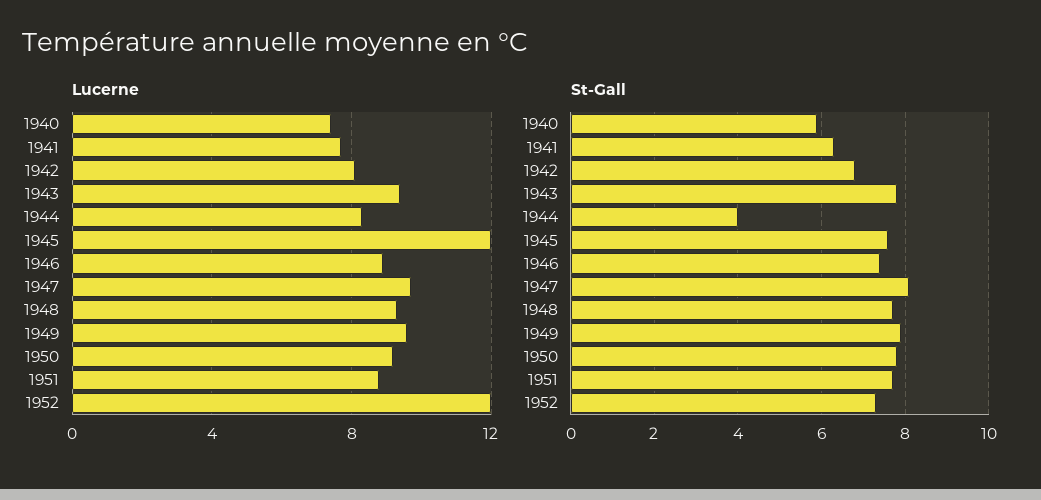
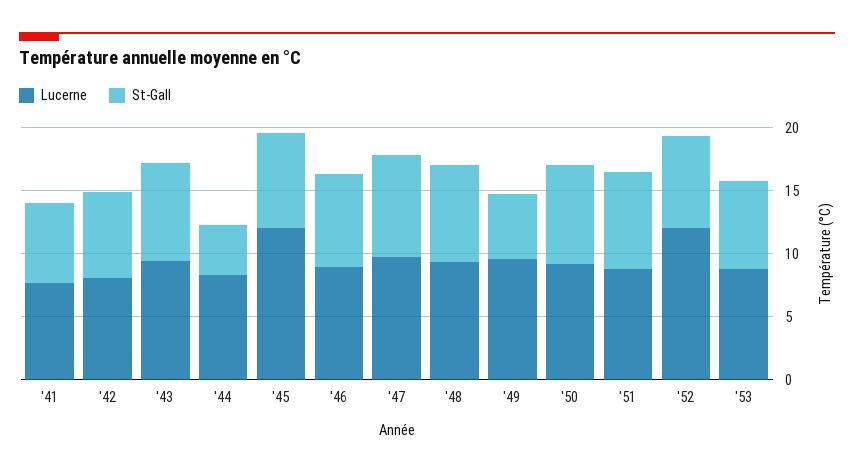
Lucerne, 1940: 7.5 -> none
St-Gall, 1940: 6 -> none
St-Gall, 1949: 8 -> 5
Lucerne, '53: none -> 9
St-Gall, '53: none -> 7

